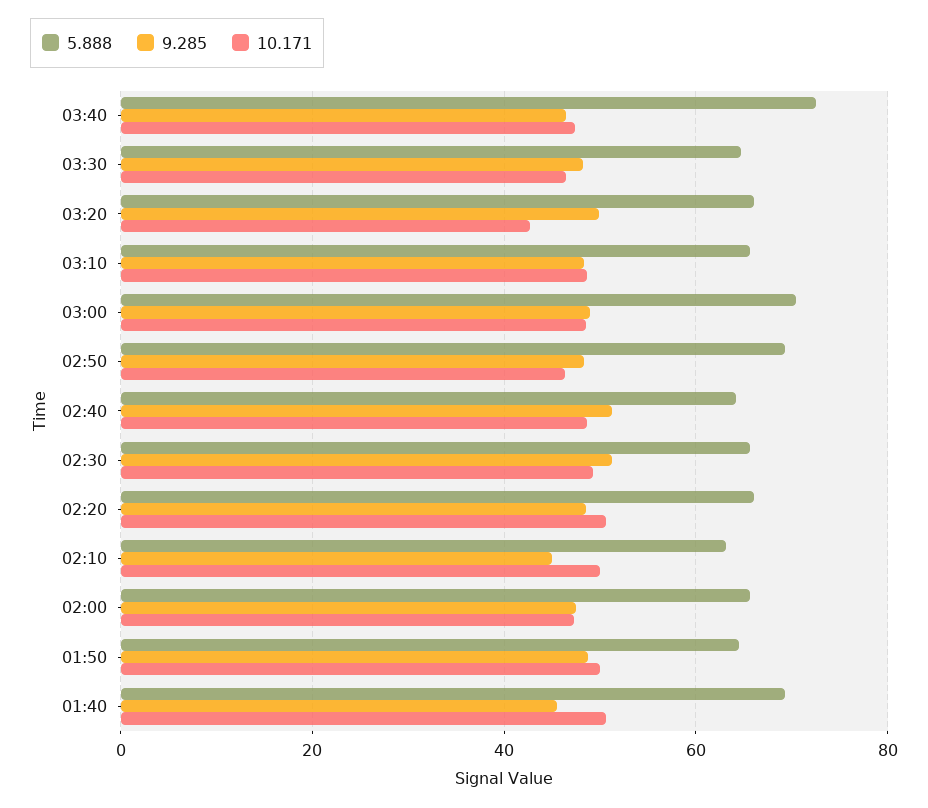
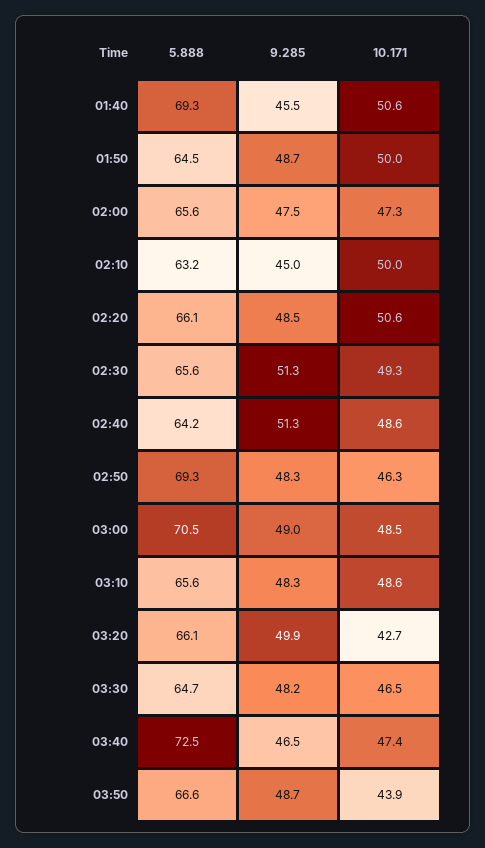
5.888, 03:50: none -> 66.6
9.285, 03:50: none -> 48.7
10.171, 03:50: none -> 43.9

